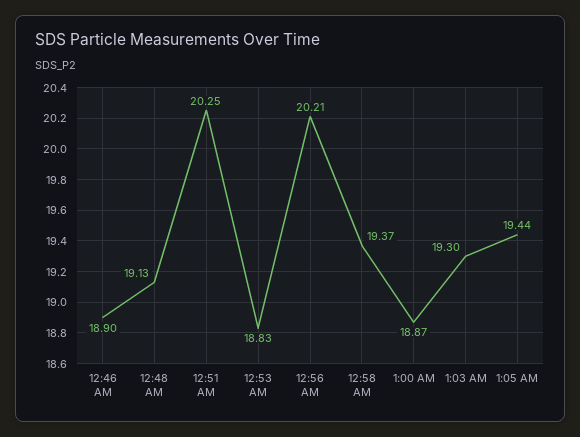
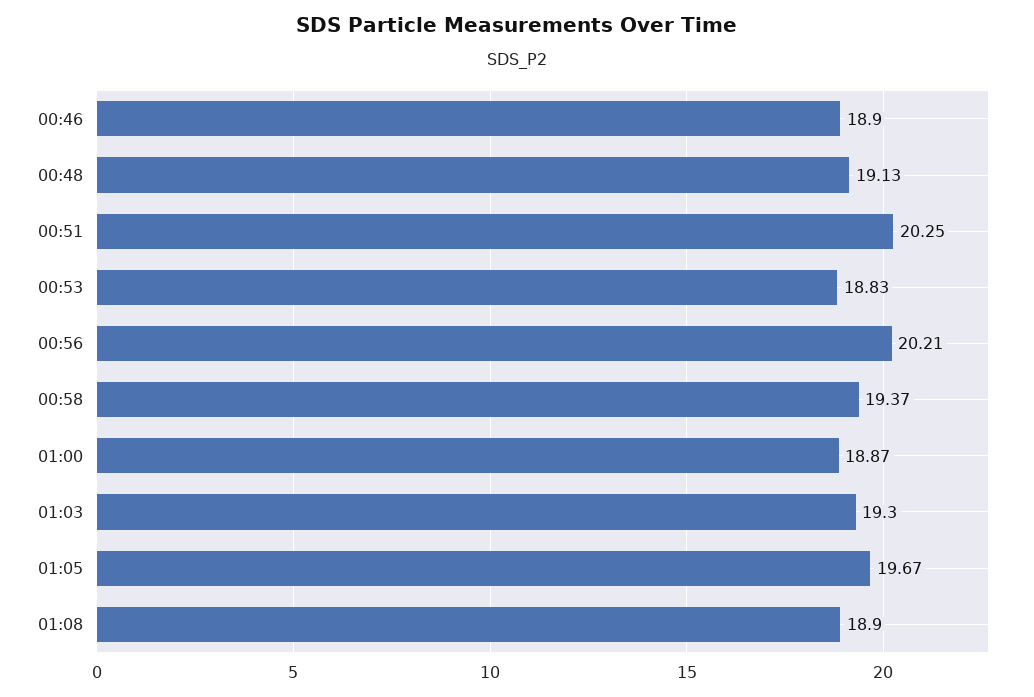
1:05 AM: 19.44 -> 19.67
01:08: none -> 18.9

